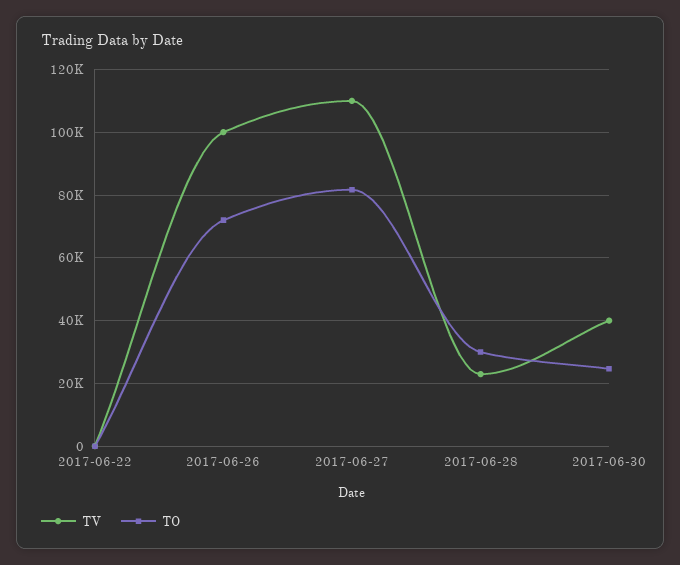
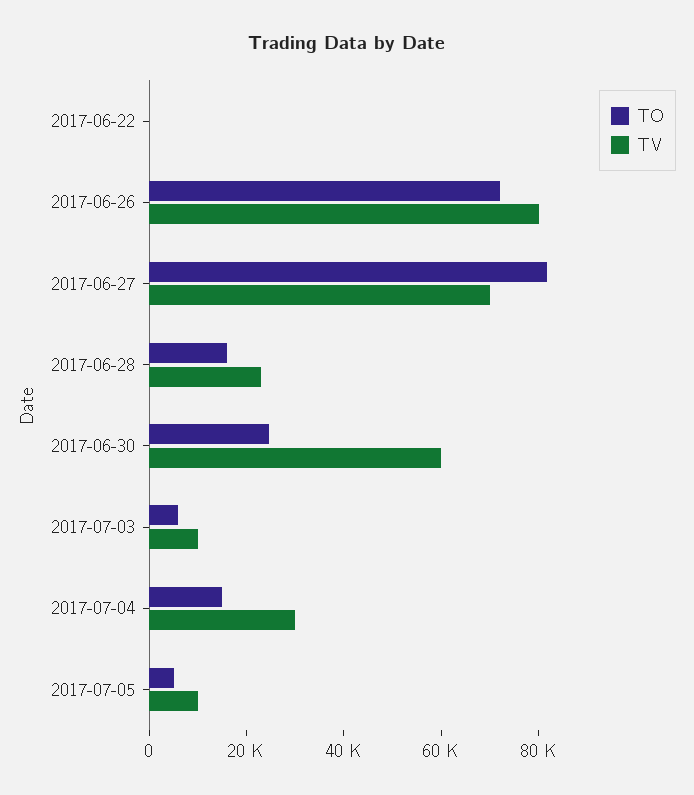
TV, 2017-06-26: 100000 -> 80000
TV, 2017-06-27: 110000 -> 70000
TO, 2017-06-28: 30000 -> 15000
TV, 2017-06-30: 40000 -> 60000
TO, 2017-07-03: none -> 5000
TV, 2017-07-03: none -> 10000
TO, 2017-07-04: none -> 15000
TV, 2017-07-04: none -> 30000
TO, 2017-07-05: none -> 5000
TV, 2017-07-05: none -> 10000

